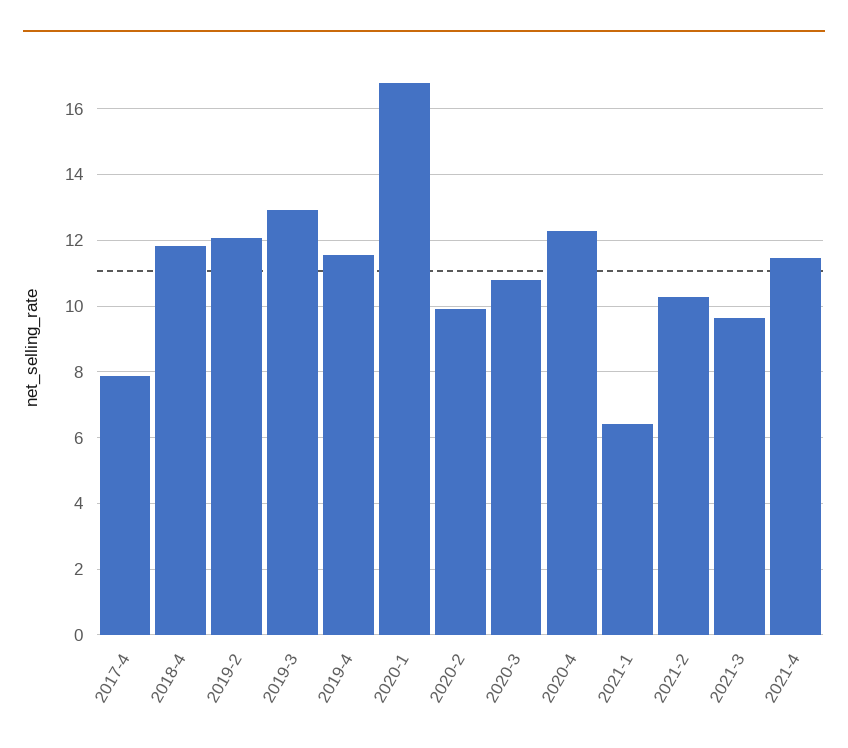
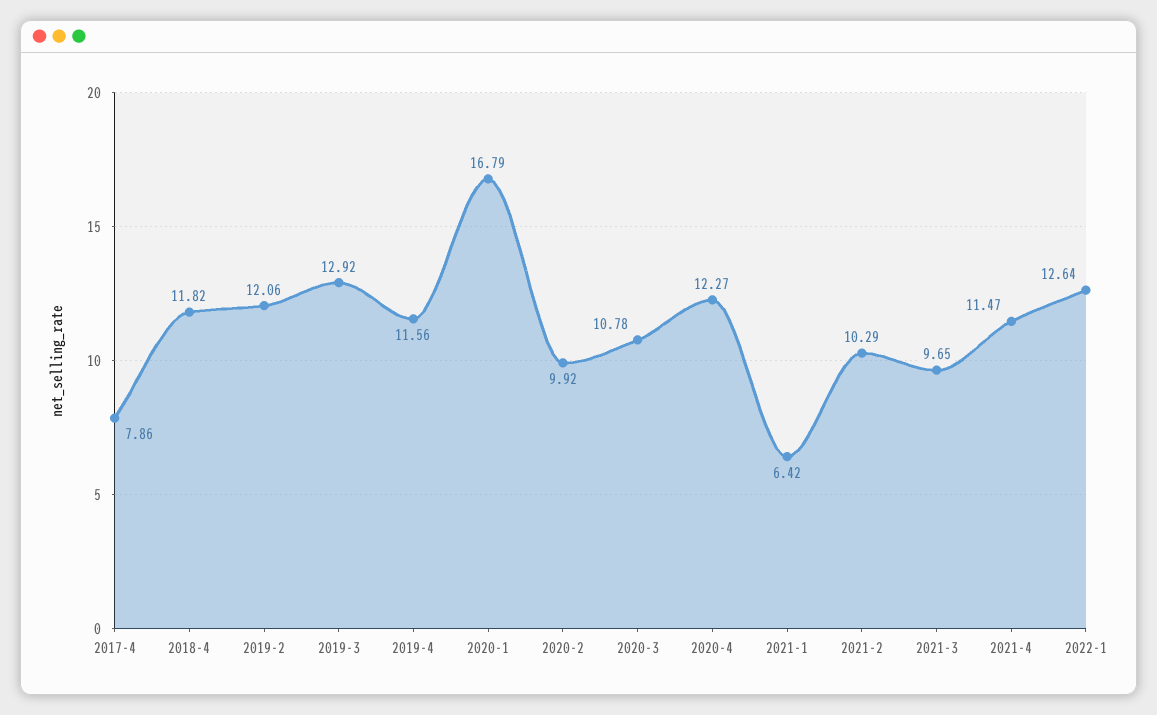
2022-1: none -> 12.64

